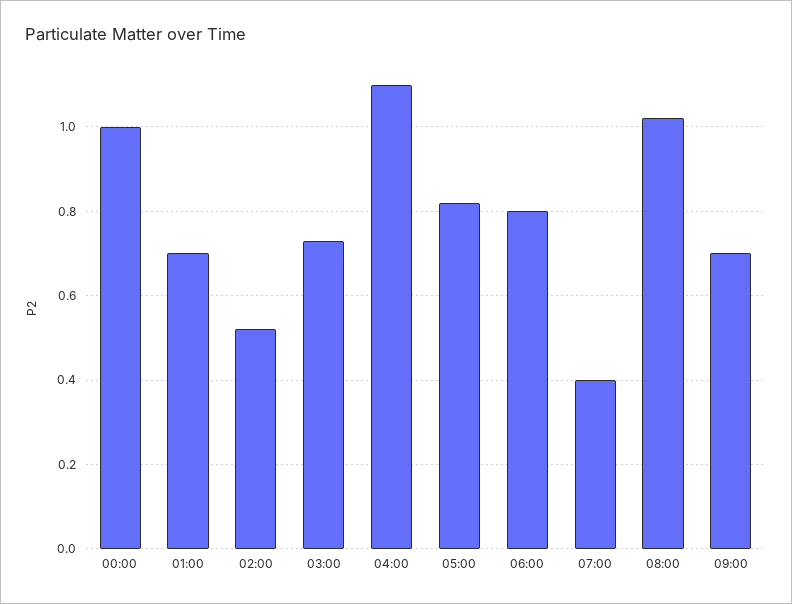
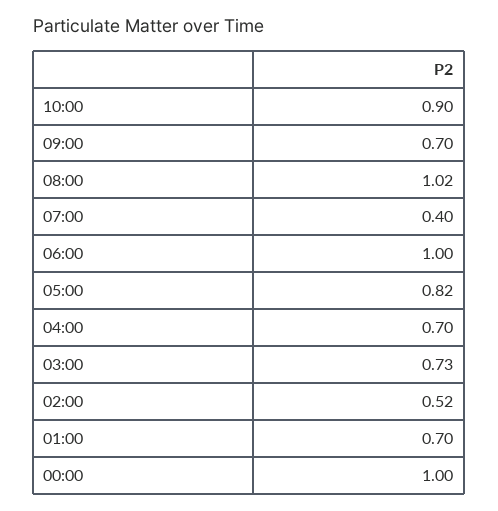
04:00: 1.1 -> 0.7
06:00: 0.8 -> 1
10:00: none -> 0.9

